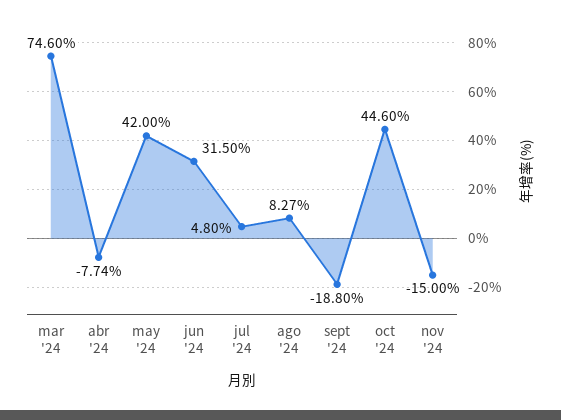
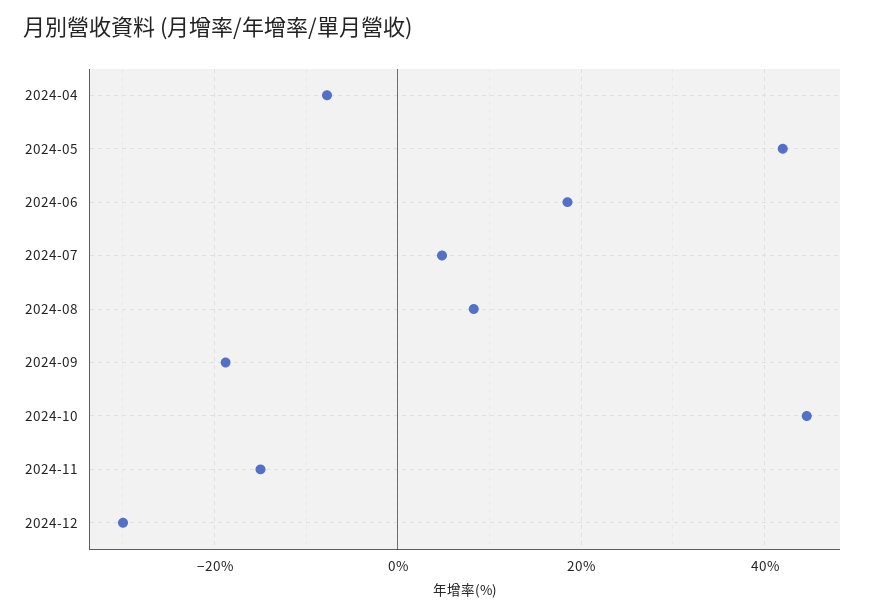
mar '24: 74.6 -> none
jun '24: 31.5 -> 18
2024-12: none -> -30

